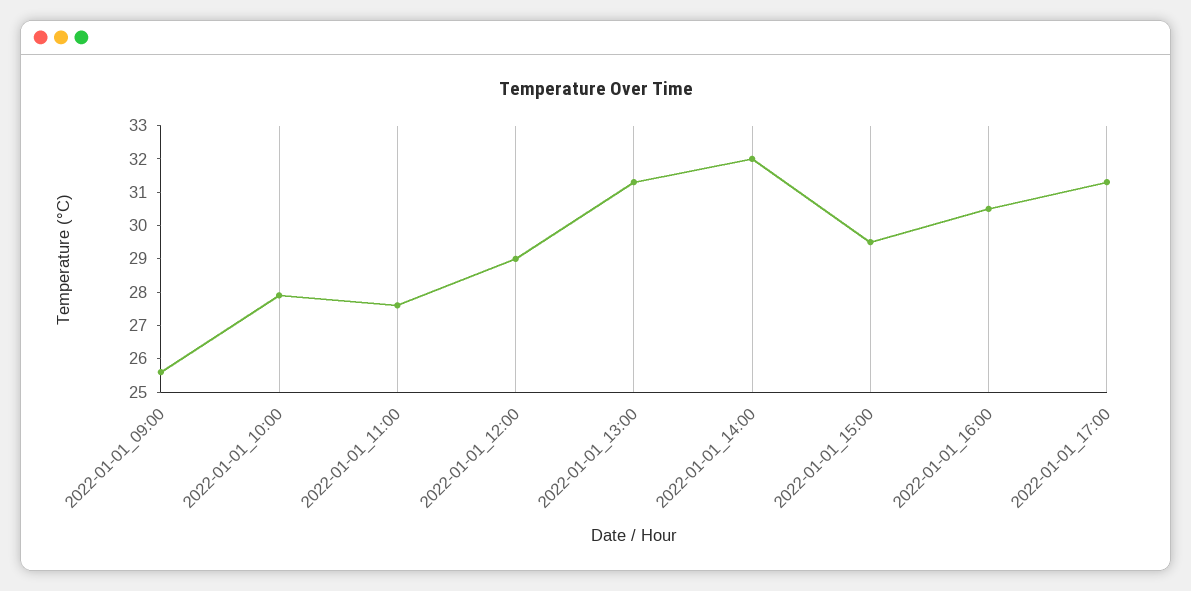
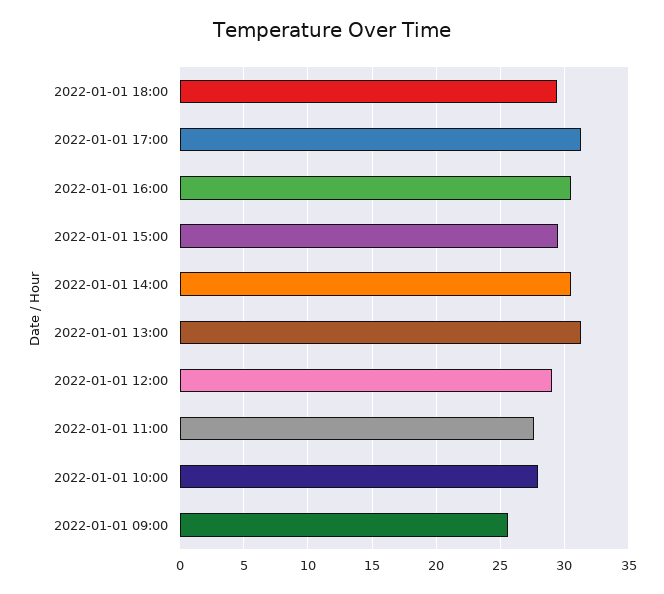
2022-01-01_14:00: 32 -> 30.5
2022-01-01 18:00: none -> 29.5

